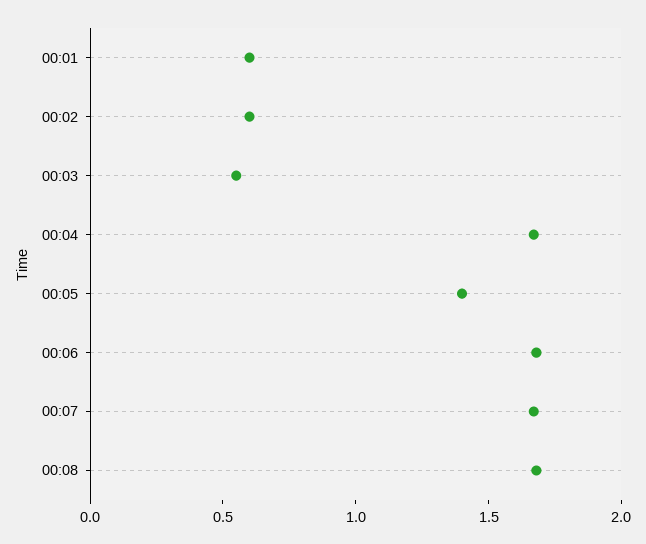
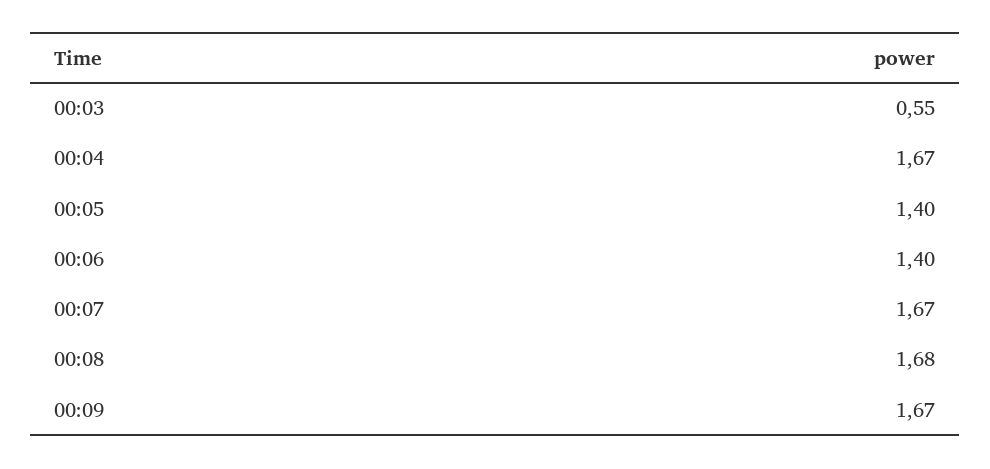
00:01: 0.6 -> none
00:02: 0.6 -> none
00:06: 1.7 -> 1.4
00:09: none -> 1.67

